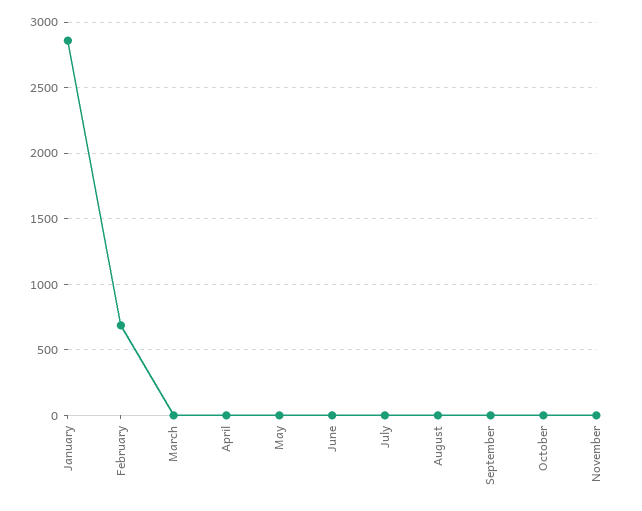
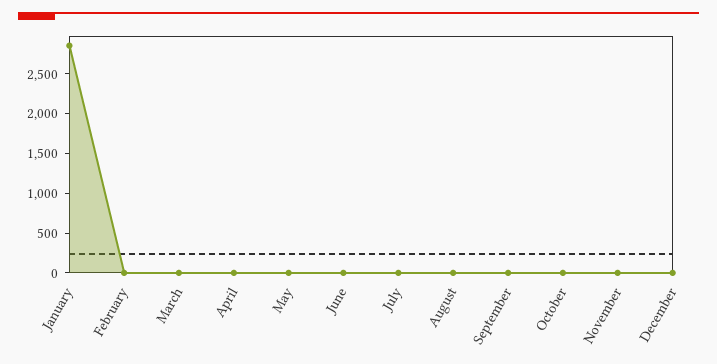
February: 700 -> 0
December: none -> 0

